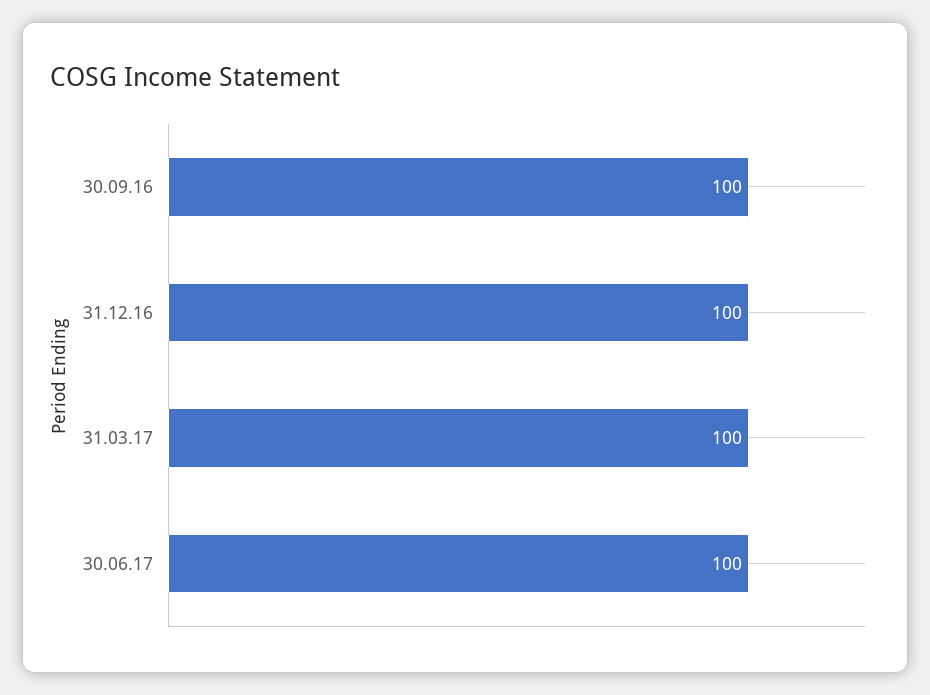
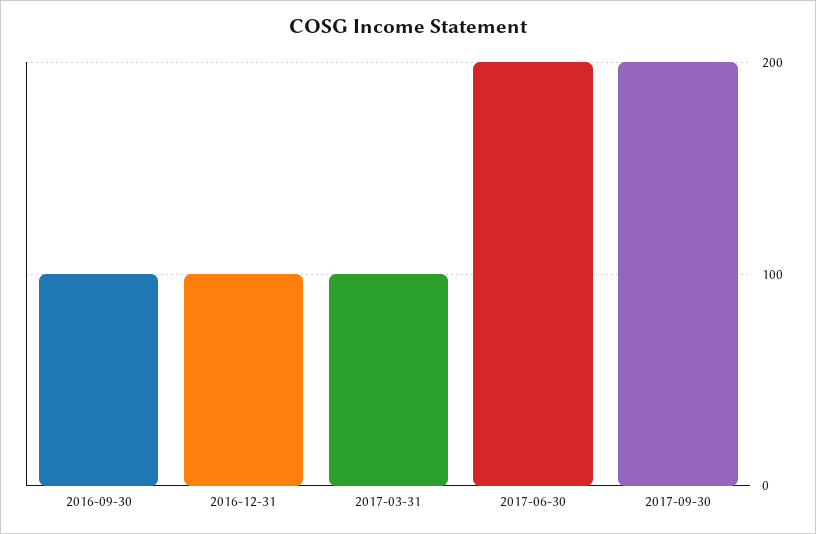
30.06.17: 100 -> 200
2017-09-30: none -> 200

